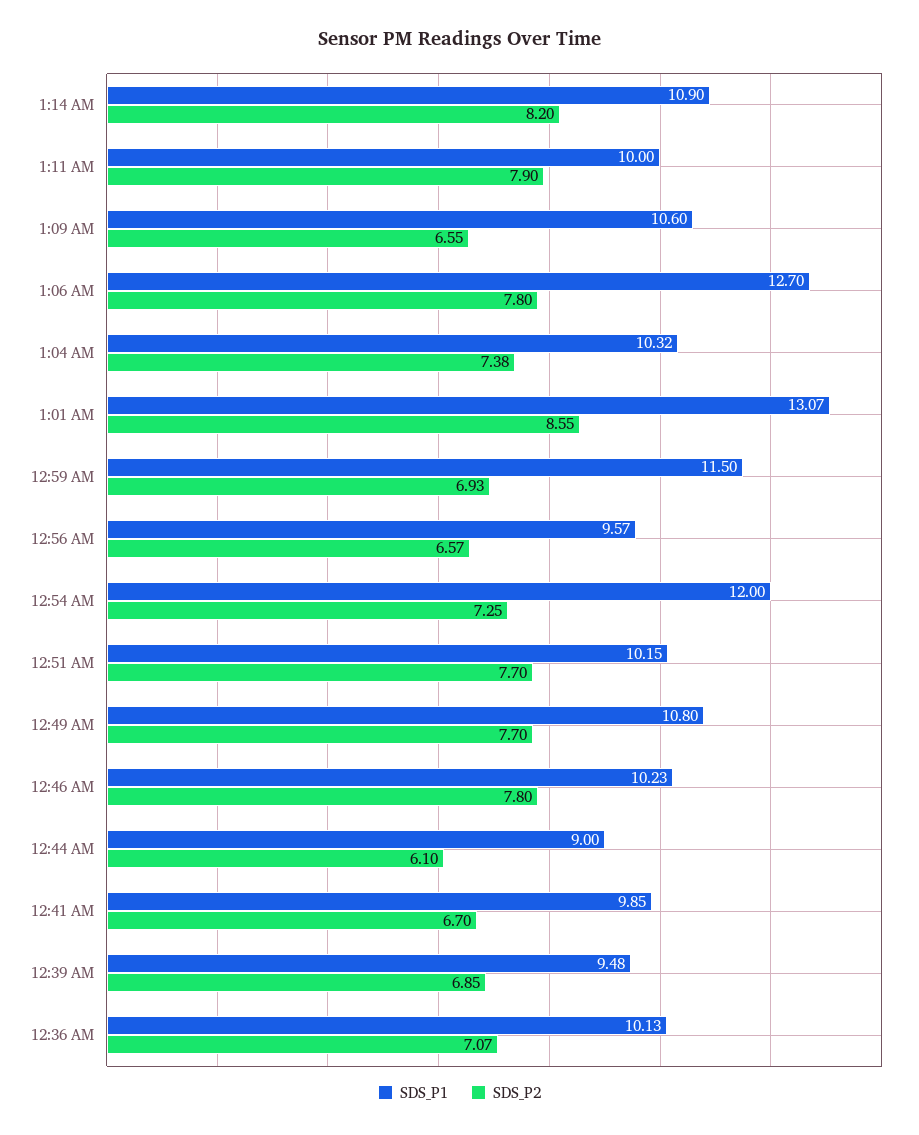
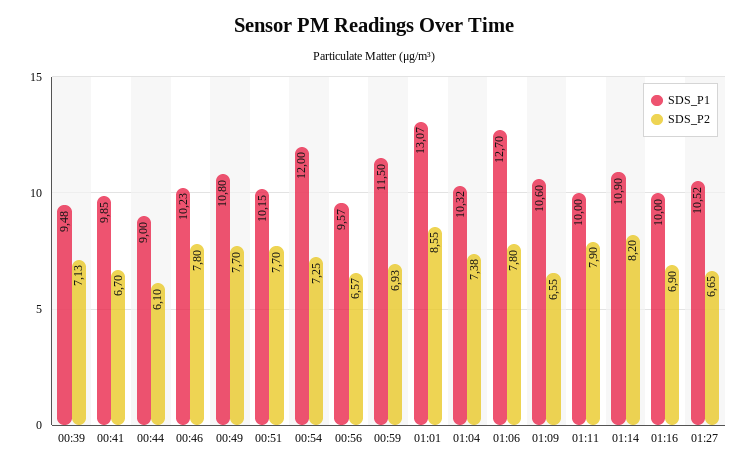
SDS_P2, 12:39 AM: 6.85 -> 7.13
SDS_P1, 12:36 AM: 10.13 -> none
SDS_P2, 12:36 AM: 7.07 -> none
SDS_P1, 01:16: none -> 10
SDS_P2, 01:16: none -> 6.9
SDS_P1, 01:27: none -> 10.52
SDS_P2, 01:27: none -> 6.65

